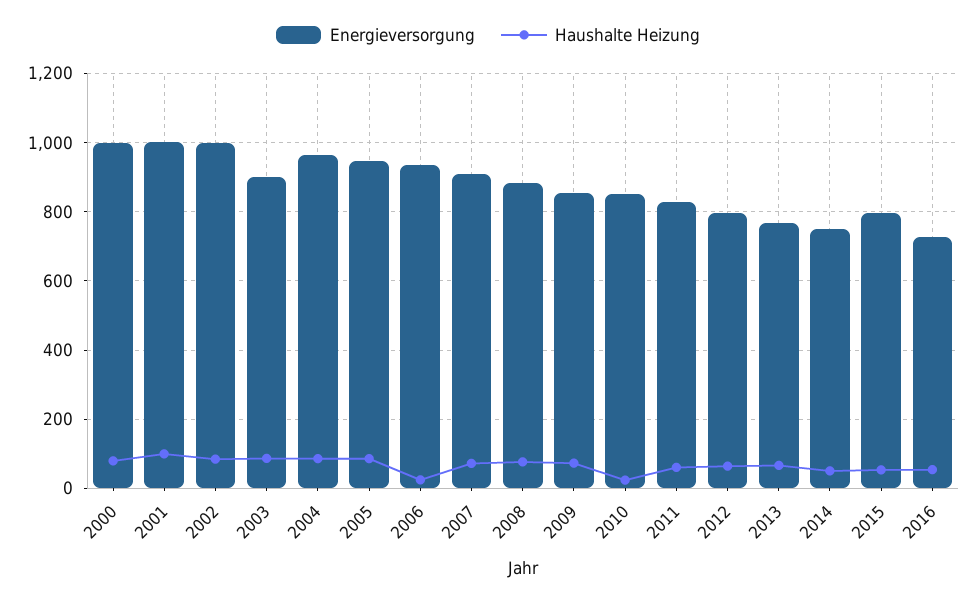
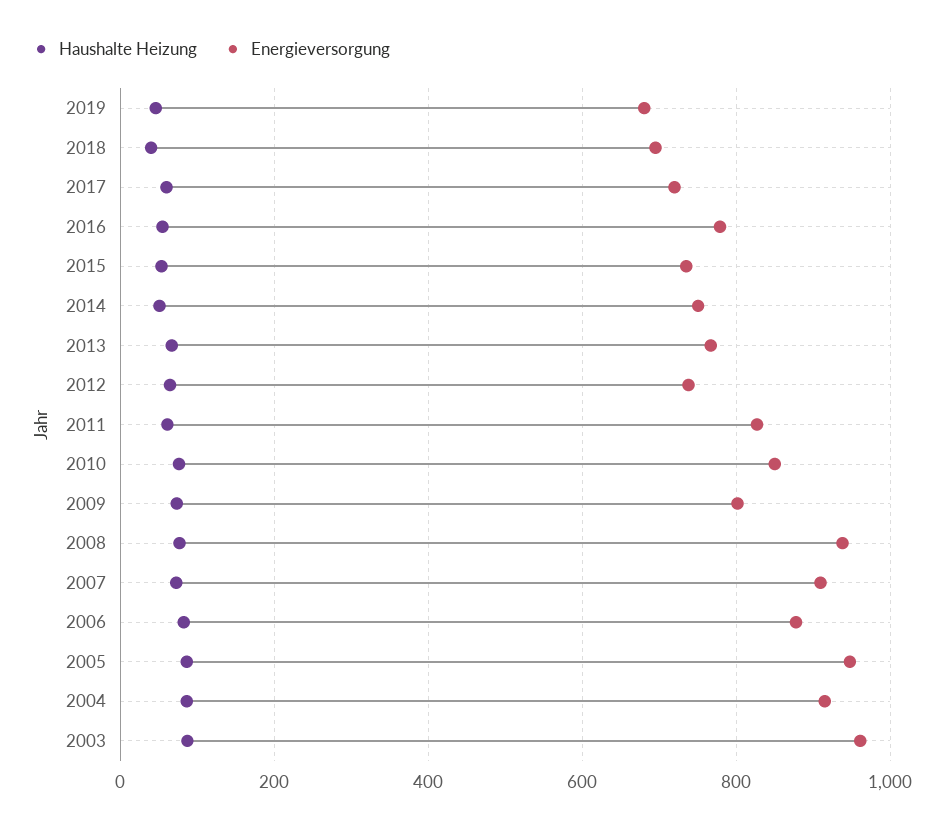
Energieversorgung, 2000: 1000 -> none
Haushalte Heizung, 2000: 80 -> none
Energieversorgung, 2001: 1000 -> none
Haushalte Heizung, 2001: 100 -> none
Energieversorgung, 2002: 1000 -> none
Haushalte Heizung, 2002: 80 -> none
Energieversorgung, 2003: 900 -> 960
Energieversorgung, 2004: 960 -> 920
Energieversorgung, 2006: 940 -> 880
Haushalte Heizung, 2006: 20 -> 80
Energieversorgung, 2008: 880 -> 940
Energieversorgung, 2009: 860 -> 800
Haushalte Heizung, 2010: 20 -> 80
Energieversorgung, 2012: 800 -> 740
Energieversorgung, 2015: 800 -> 740
Energieversorgung, 2016: 720 -> 780
Haushalte Heizung, 2019: none -> 40
Energieversorgung, 2019: none -> 680
Haushalte Heizung, 2018: none -> 40
Energieversorgung, 2018: none -> 700
Haushalte Heizung, 2017: none -> 60
Energieversorgung, 2017: none -> 720

